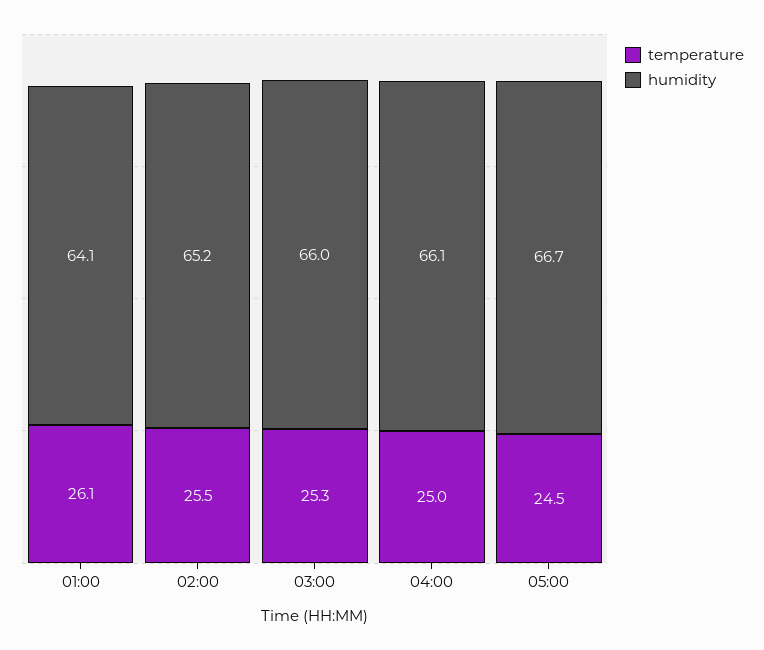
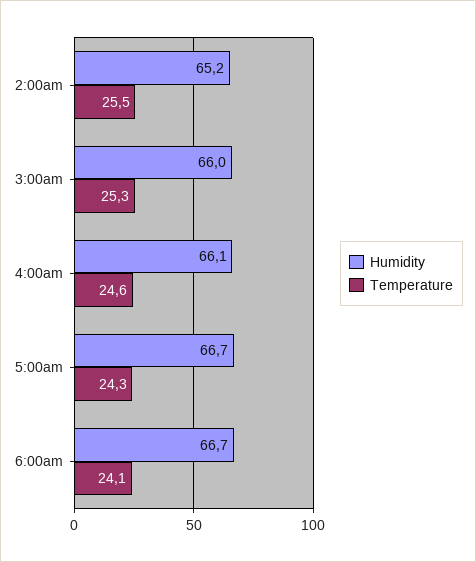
temperature, 01:00: 26.1 -> none
humidity, 01:00: 64.1 -> none
temperature, 04:00: 25 -> 24.6
temperature, 05:00: 24.5 -> 24.3
humidity, 6:00am: none -> 66.7
temperature, 6:00am: none -> 24.1

